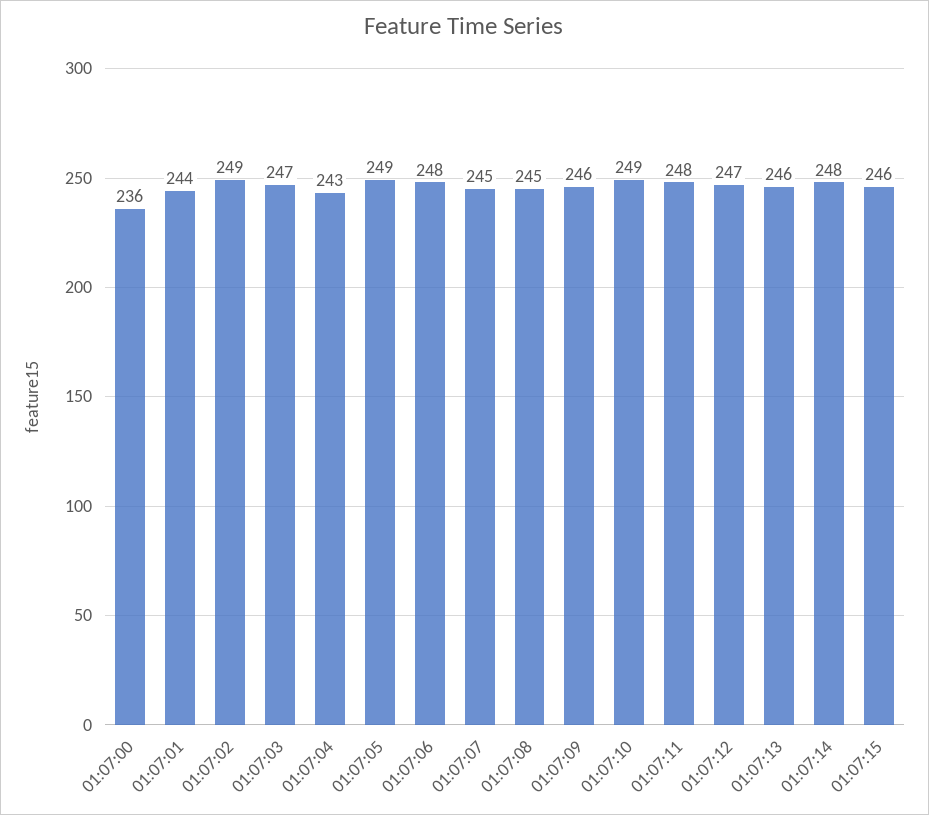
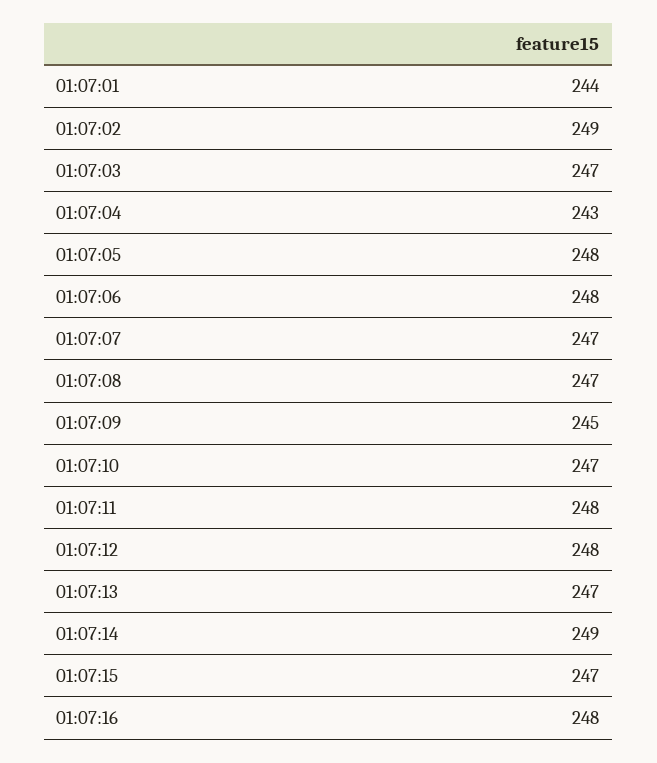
01:07:00: 236 -> none
01:07:05: 249 -> 248
01:07:07: 245 -> 247
01:07:08: 245 -> 247
01:07:09: 246 -> 245
01:07:10: 249 -> 247
01:07:12: 247 -> 248
01:07:13: 246 -> 247
01:07:14: 248 -> 249
01:07:15: 246 -> 247
01:07:16: none -> 248

